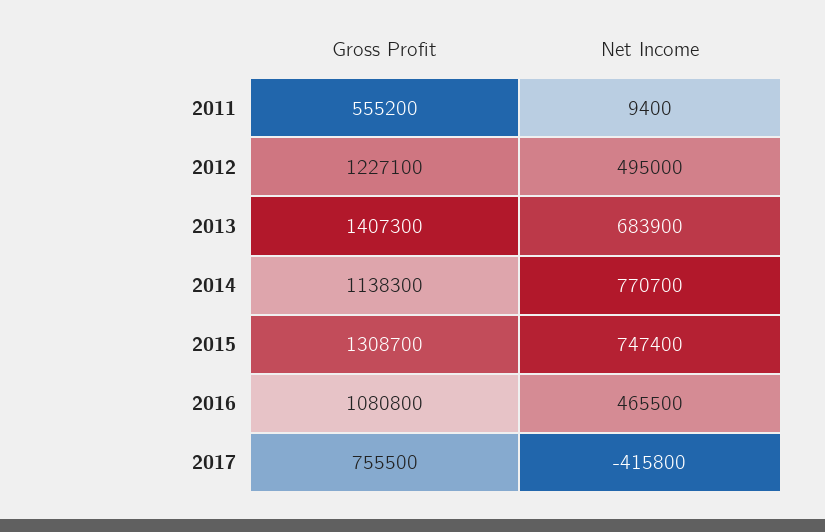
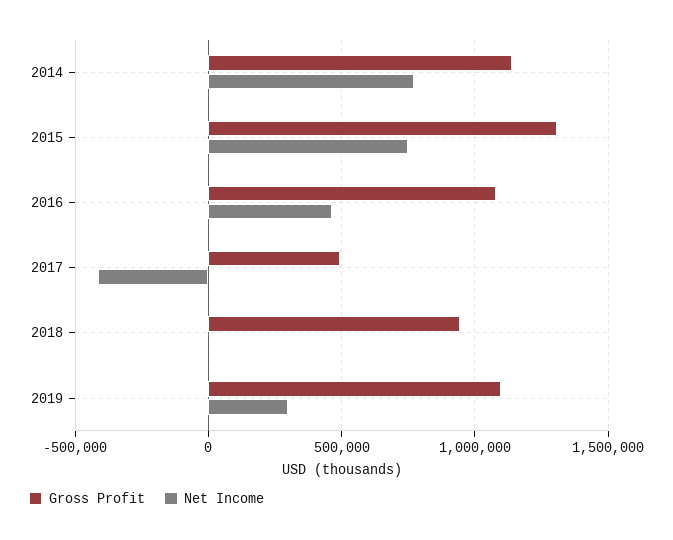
Gross Profit, 2011: 555200 -> none
Net Income, 2011: 9400 -> none
Gross Profit, 2012: 1227100 -> none
Net Income, 2012: 495000 -> none
Gross Profit, 2013: 1407300 -> none
Net Income, 2013: 683900 -> none
Gross Profit, 2017: 755500 -> 500000
Gross Profit, 2018: none -> 950000
Net Income, 2018: none -> 0
Gross Profit, 2019: none -> 1100000
Net Income, 2019: none -> 300000

